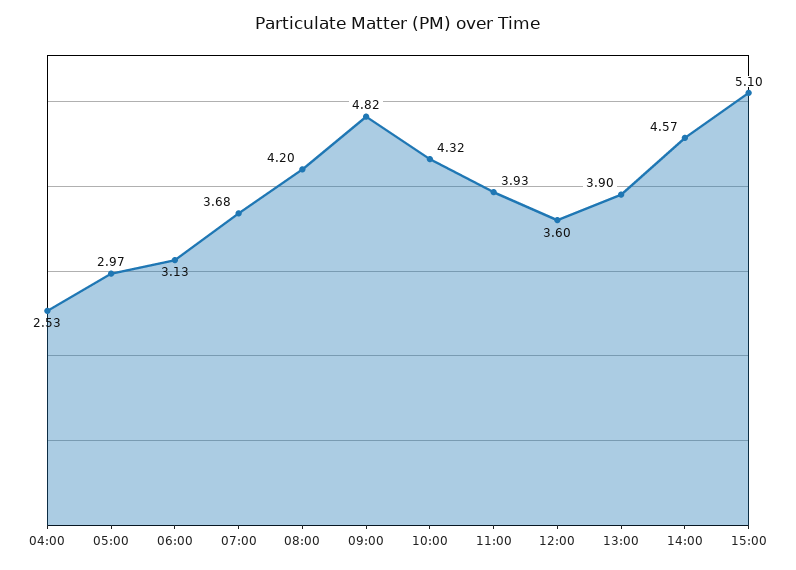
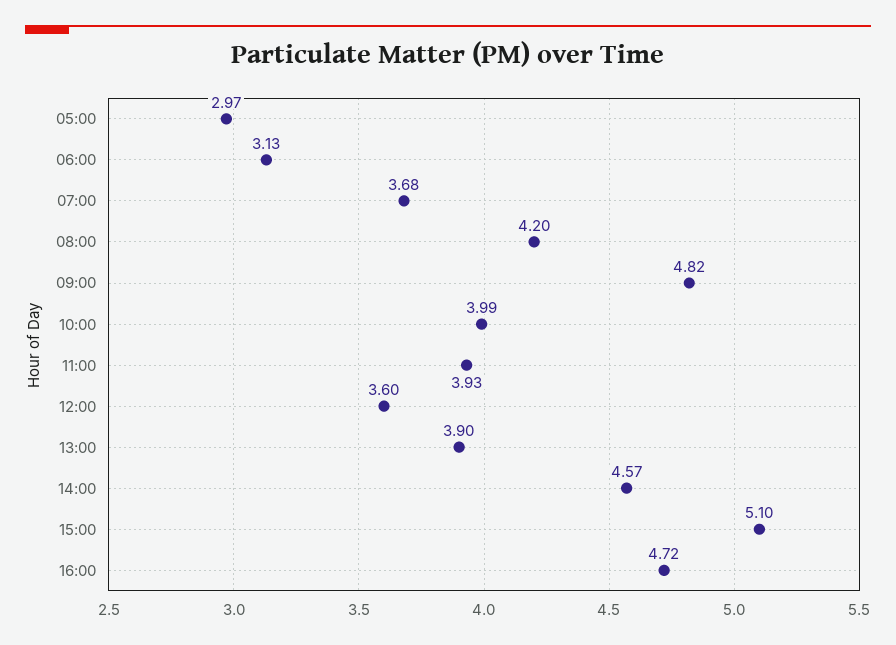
04:00: 2.53 -> none
10:00: 4.32 -> 3.99
16:00: none -> 4.72

